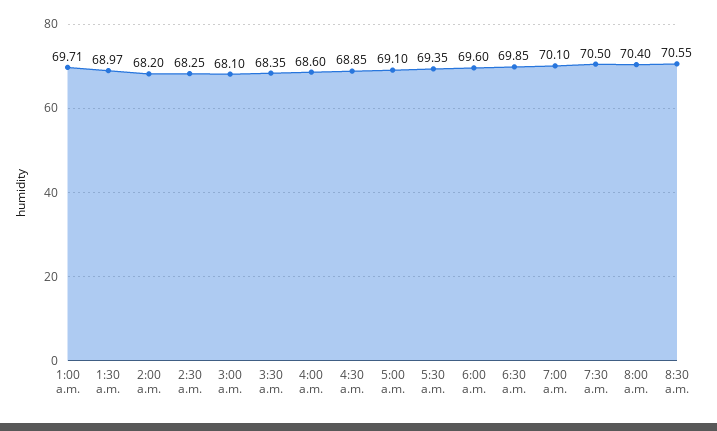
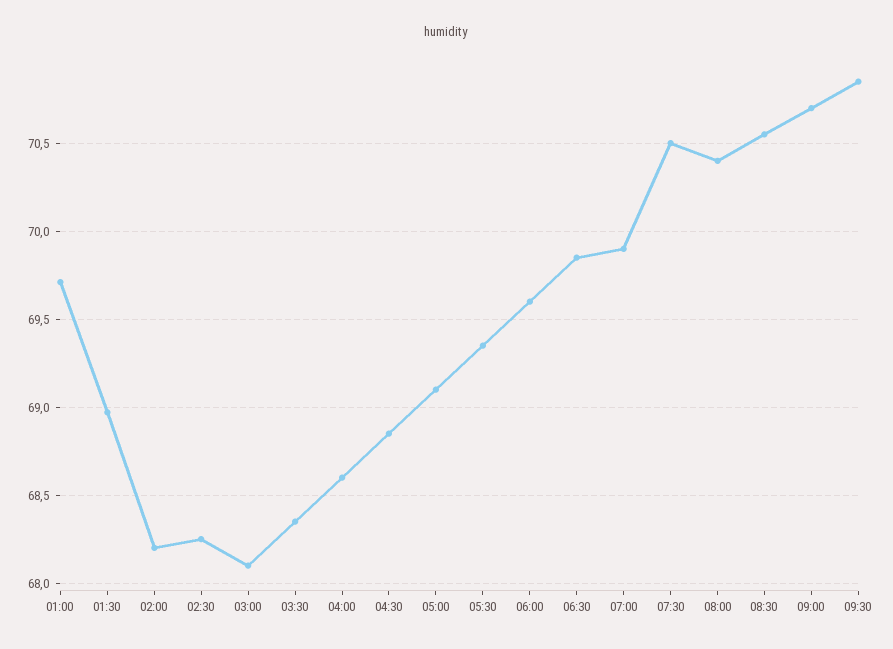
7:00 a.m.: 70.1 -> 69.9
09:00: none -> 70.7
09:30: none -> 70.85

